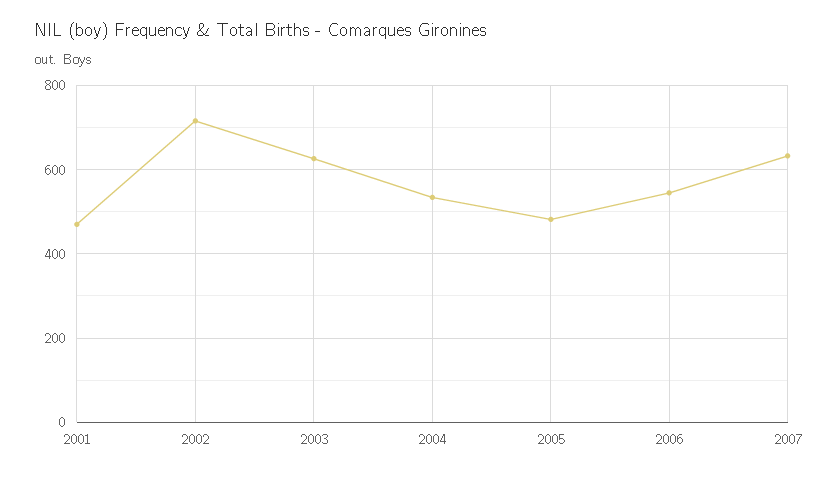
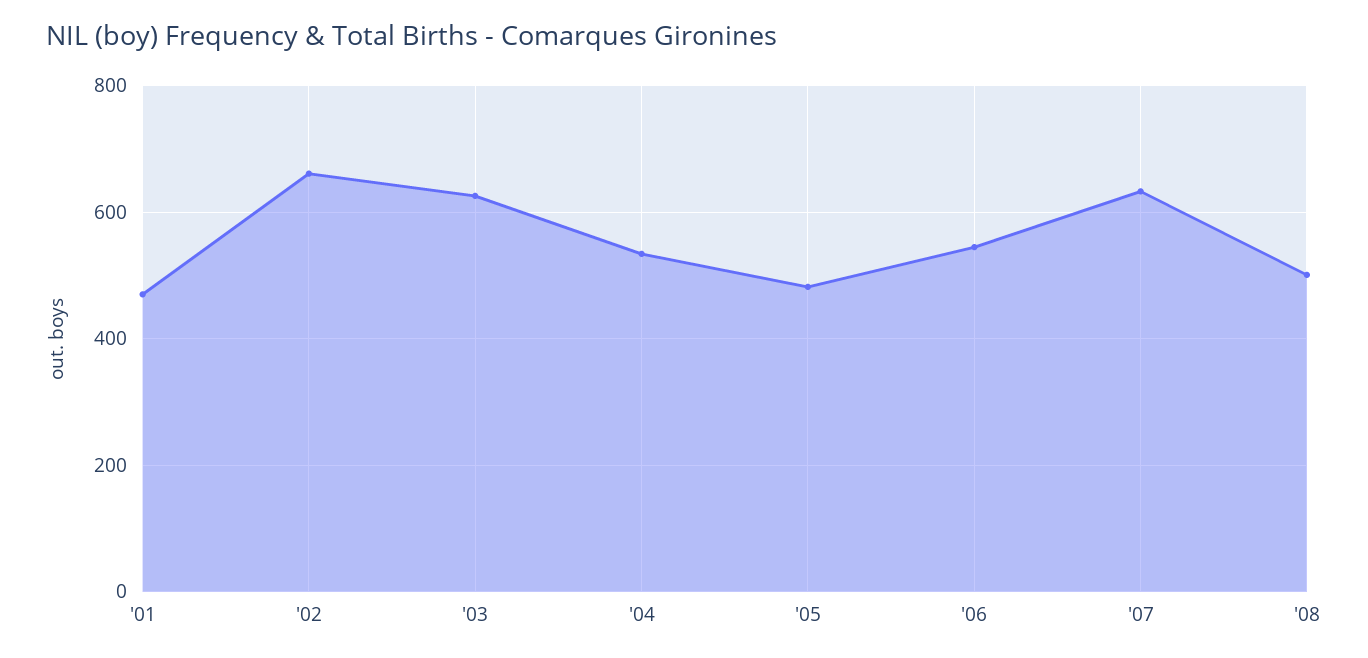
2002: 720 -> 660
'08: none -> 500

